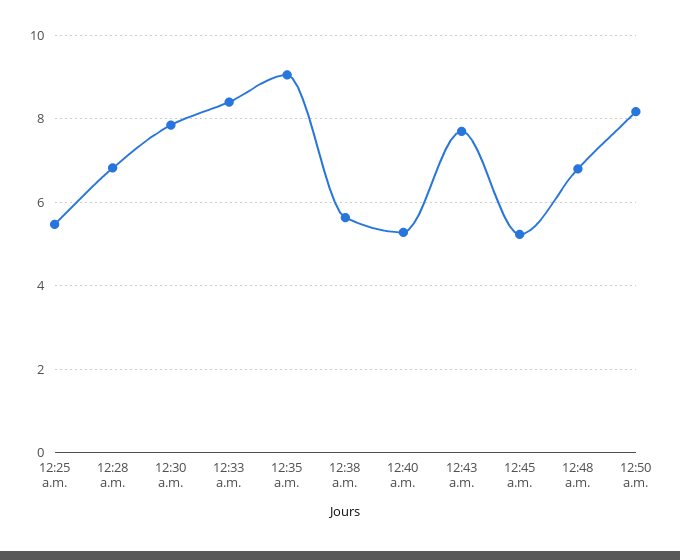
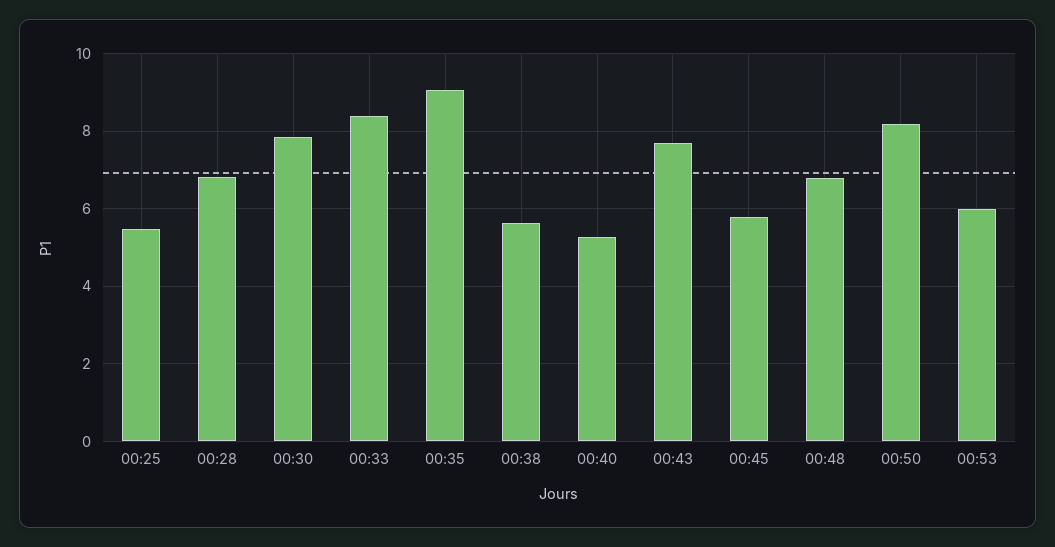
12:45 a.m.: 5.2 -> 5.8
00:53: none -> 6

